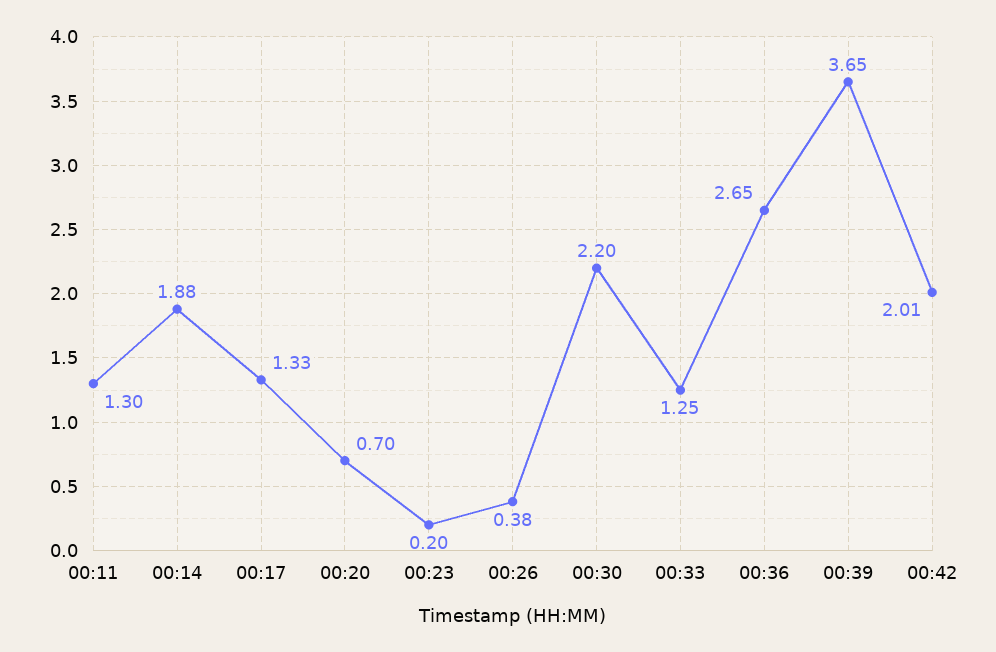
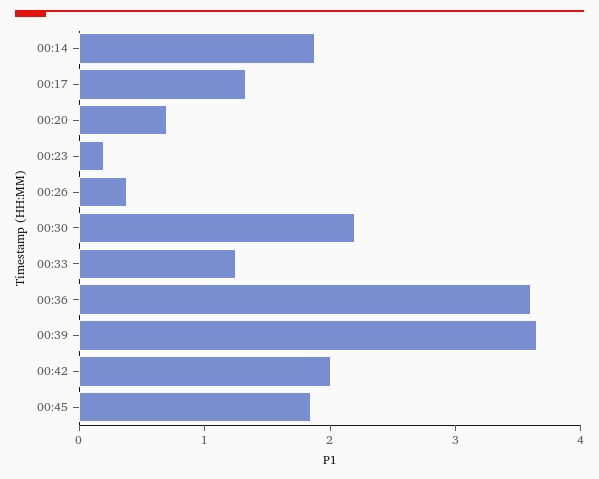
00:11: 1.3 -> none
00:36: 2.65 -> 3.6
00:45: none -> 1.8

